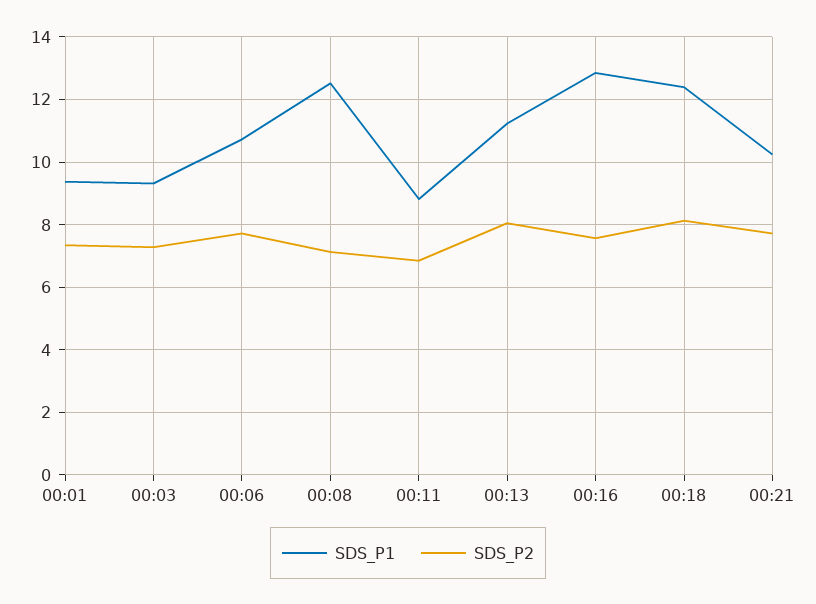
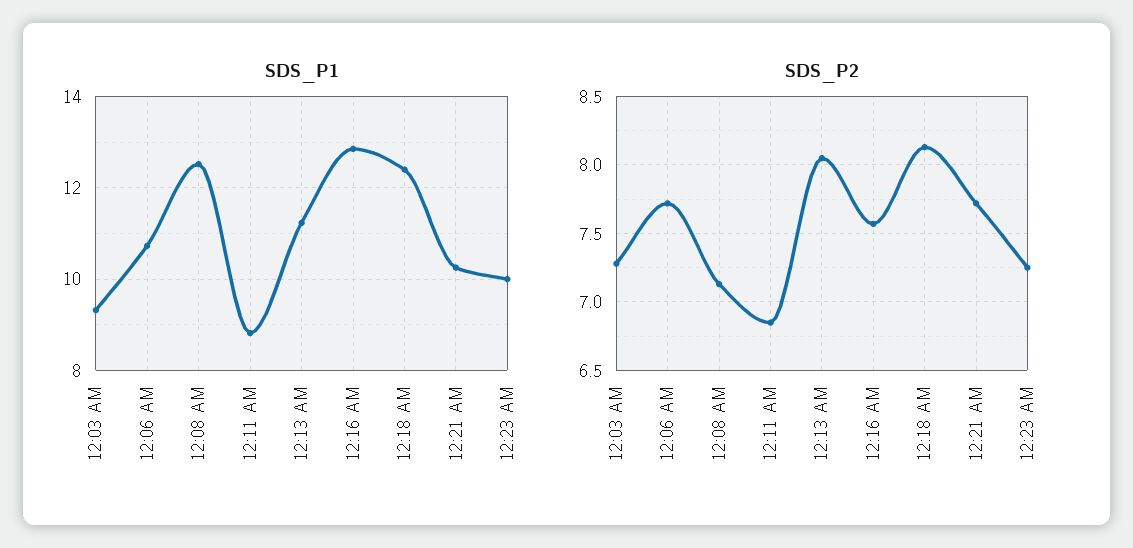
SDS_P1, 00:01: 9.4 -> none
SDS_P2, 00:01: 7.4 -> none
SDS_P1, 12:23 AM: none -> 10
SDS_P2, 12:23 AM: none -> 7.25

